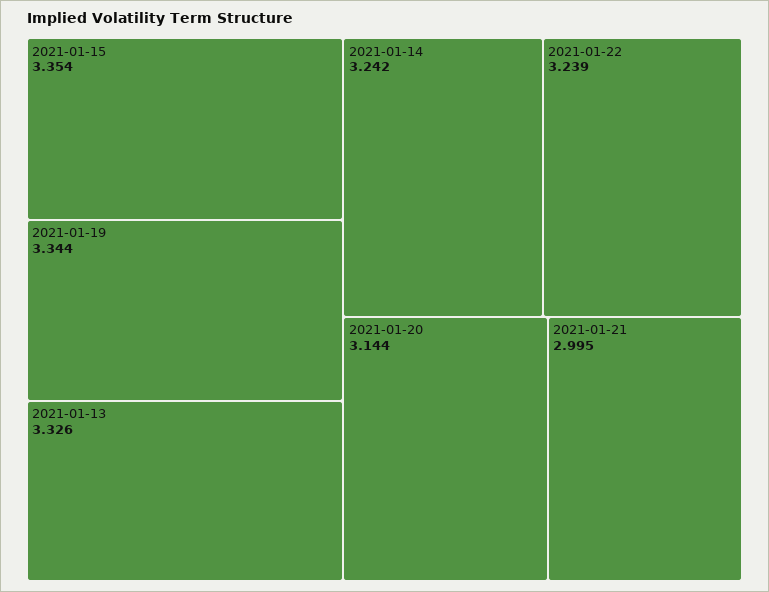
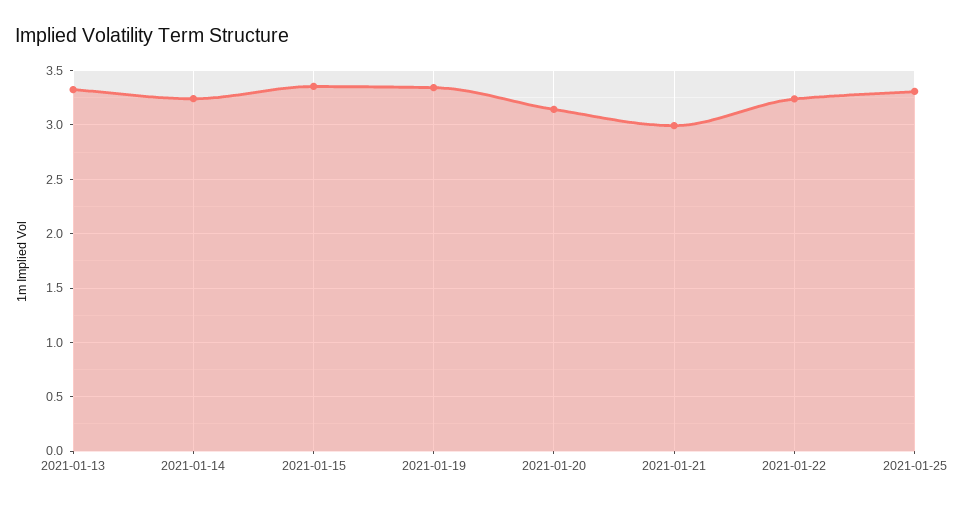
2021-01-25: none -> 3.3

